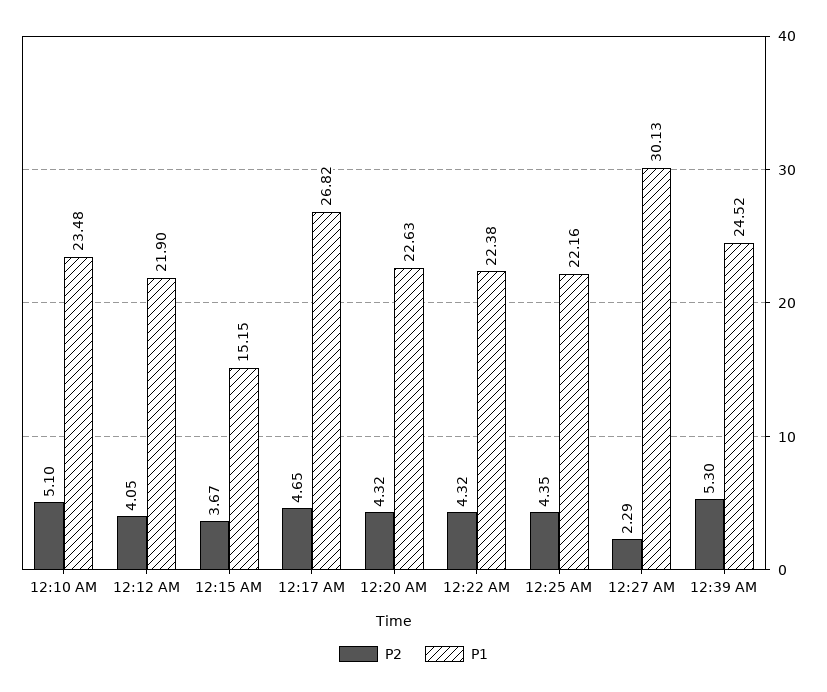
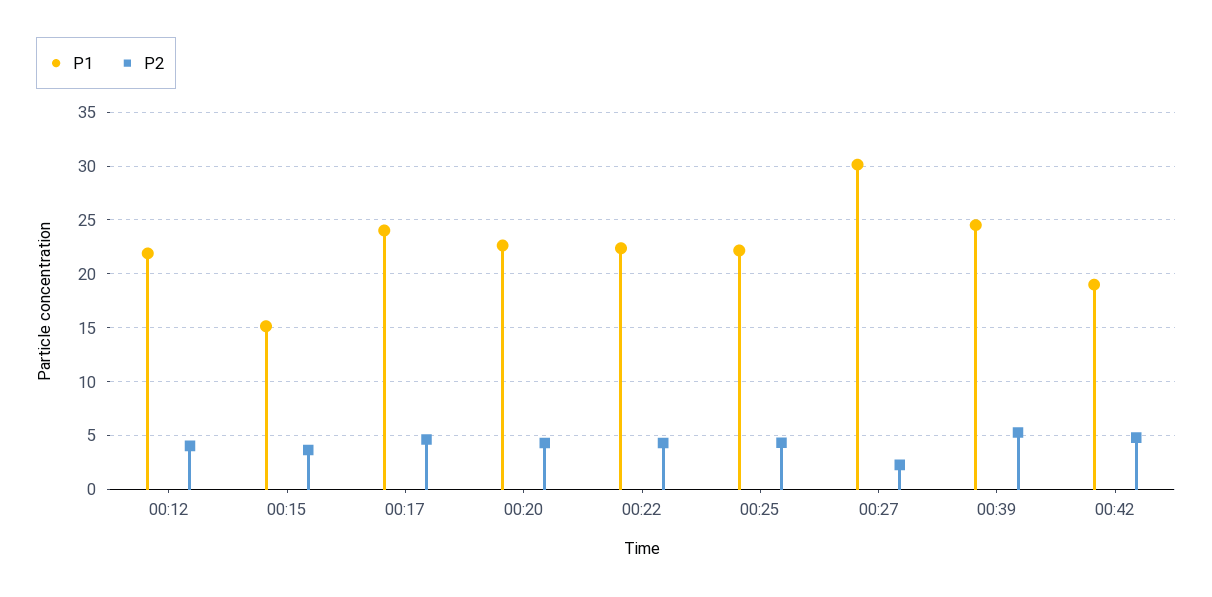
P2, 12:10 AM: 5.1 -> none
P1, 12:10 AM: 23.48 -> none
P1, 12:17 AM: 26.82 -> 24
P1, 00:42: none -> 19
P2, 00:42: none -> 5

